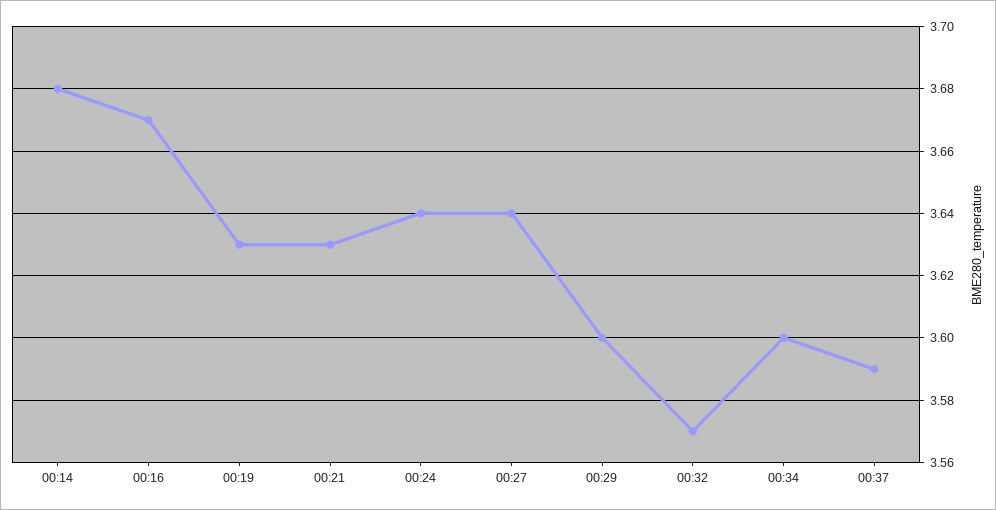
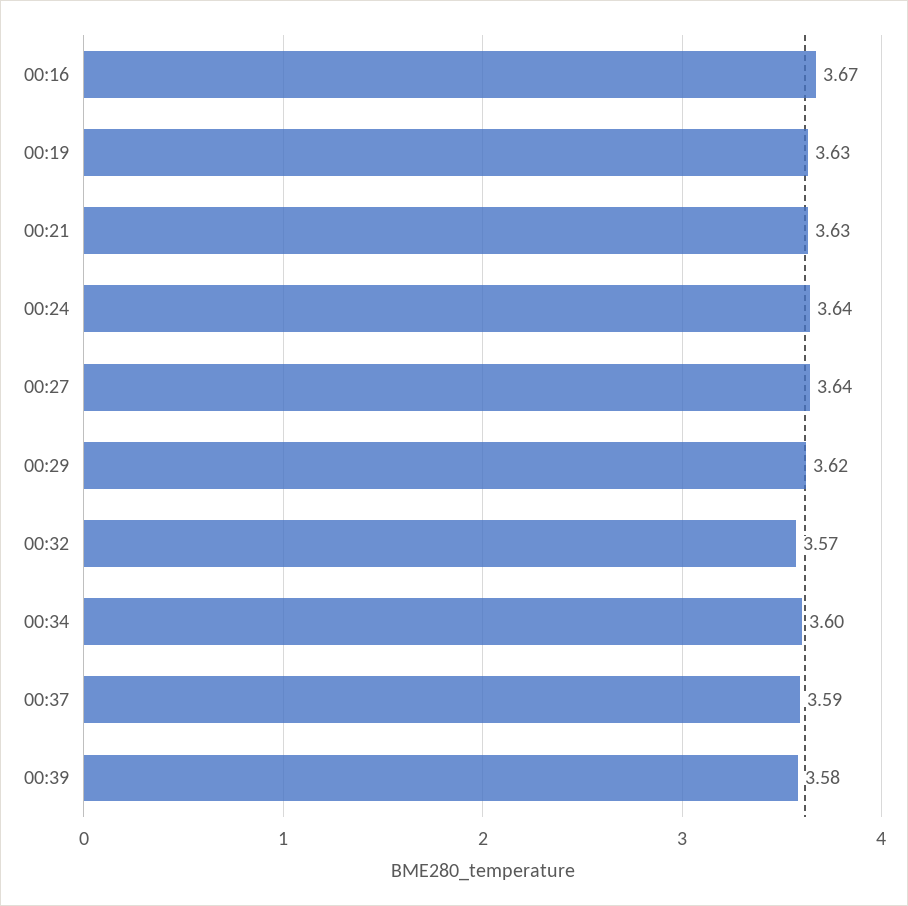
00:14: 3.68 -> none
00:29: 3.6 -> 3.62
00:39: none -> 3.58

